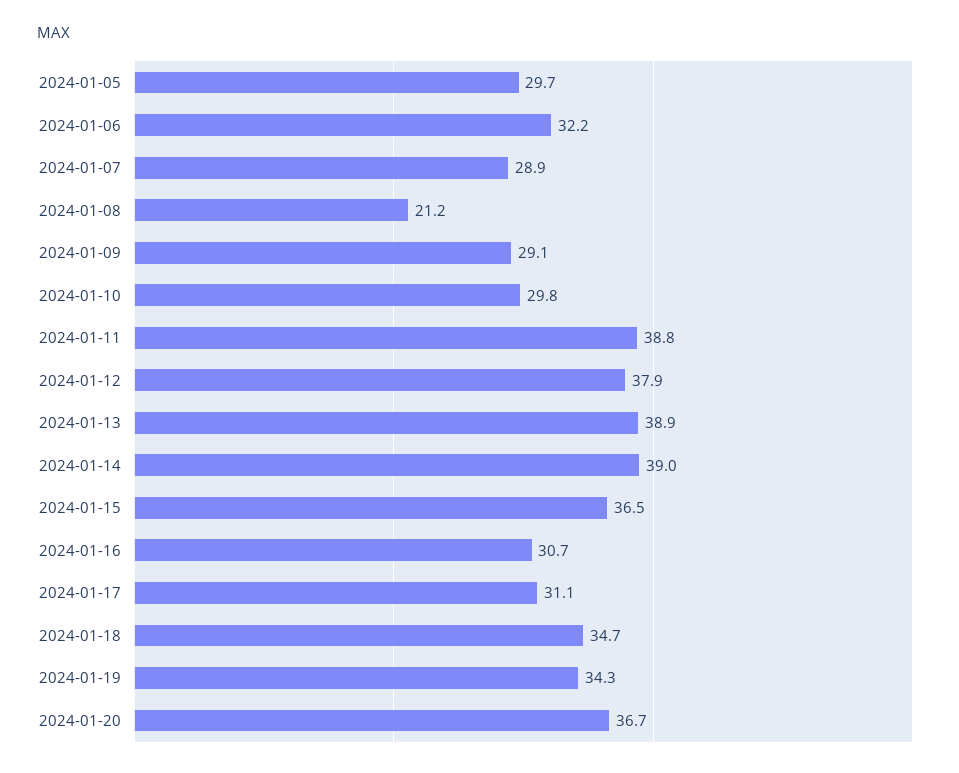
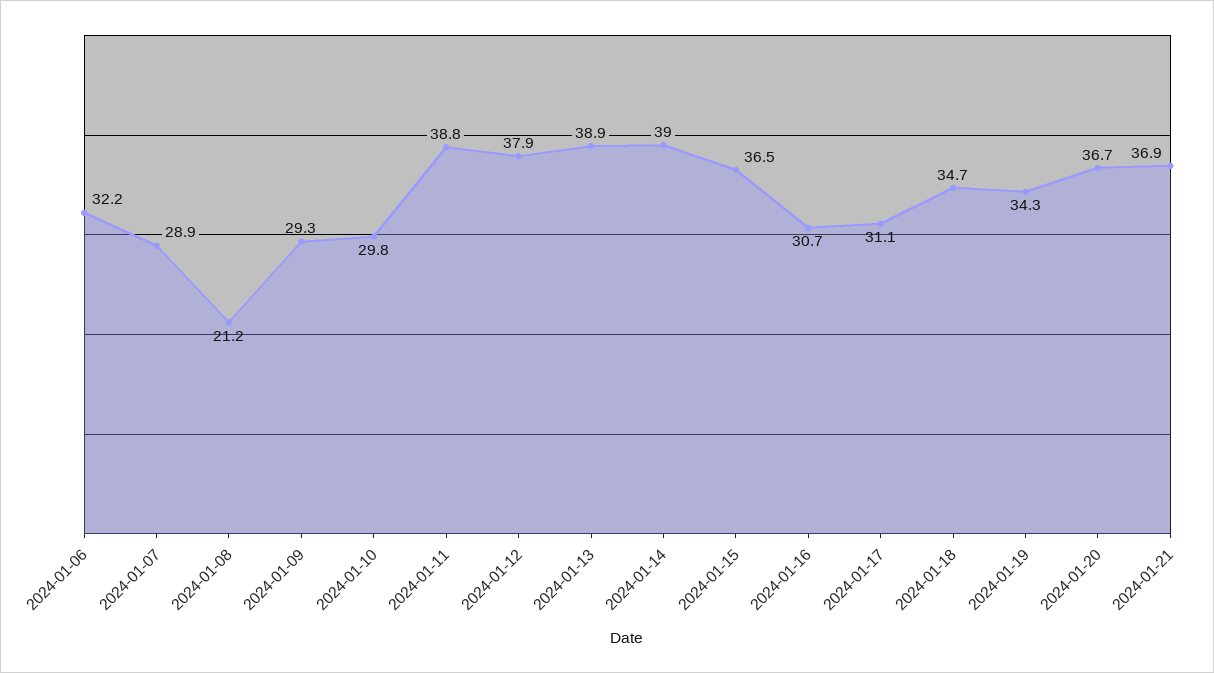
2024-01-05: 29.7 -> none
2024-01-09: 29.1 -> 29.3
2024-01-21: none -> 36.9

